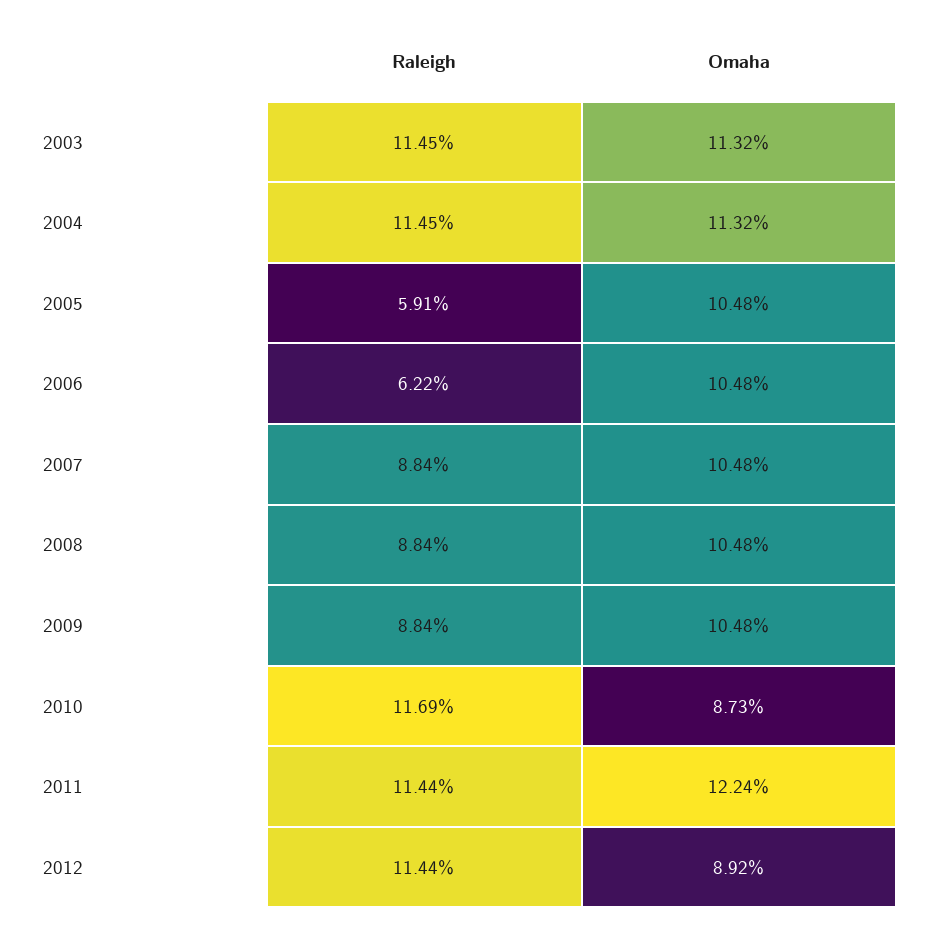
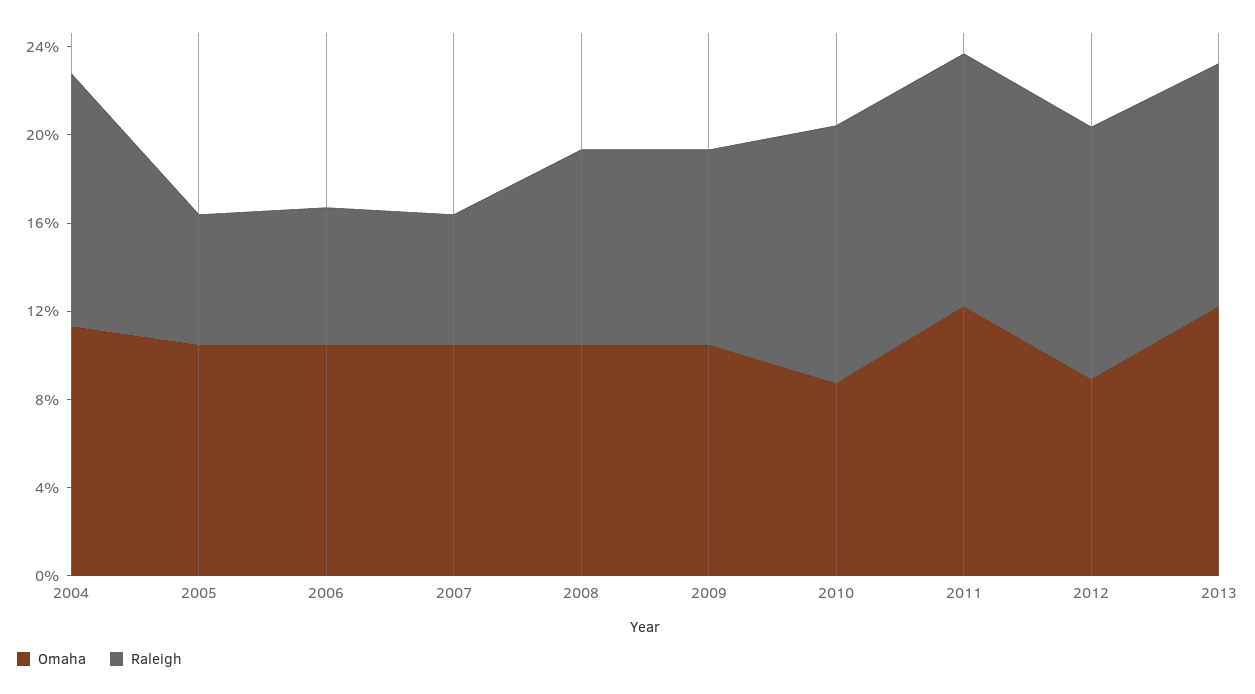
Raleigh, 2003: 11.45 -> none
Omaha, 2003: 11.32 -> none
Raleigh, 2007: 8.84 -> 6
Omaha, 2013: none -> 12
Raleigh, 2013: none -> 11

